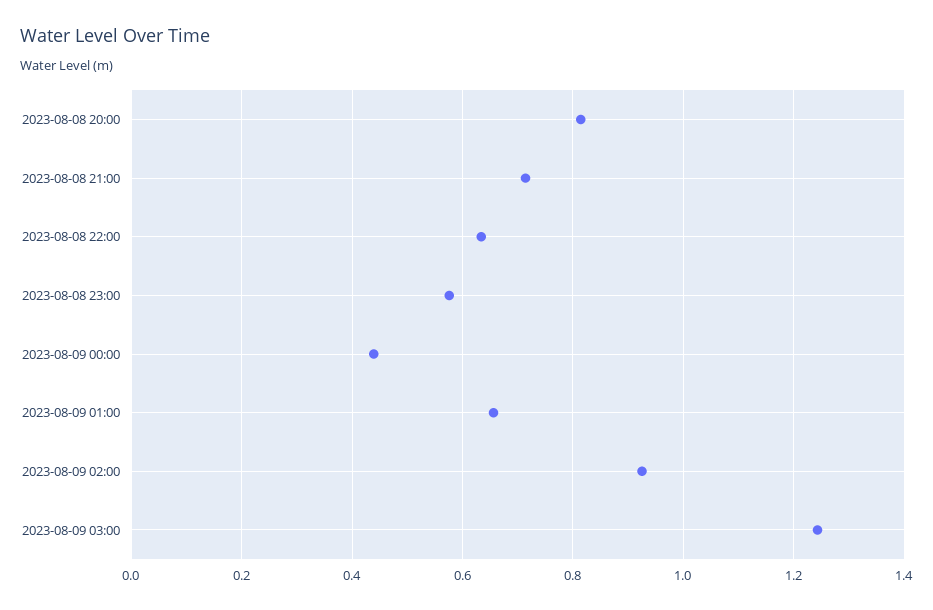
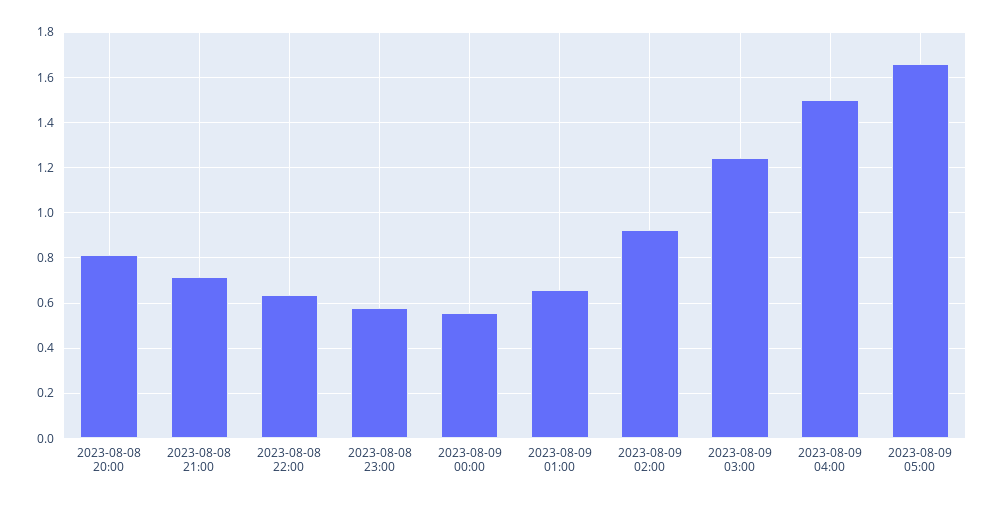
2023-08-09 00:00: 0.44 -> 0.55
2023-08-09 04:00: none -> 1.5
2023-08-09 05:00: none -> 1.65

